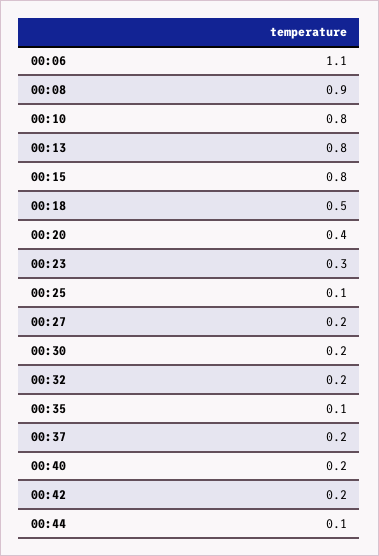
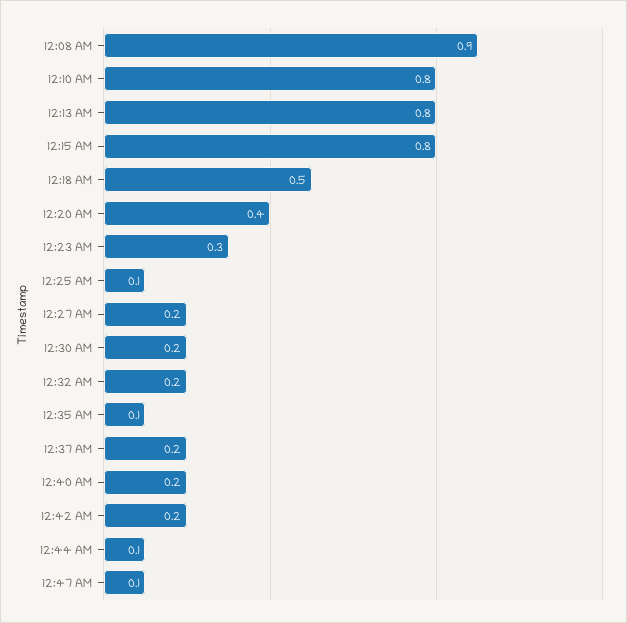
00:06: 1.1 -> none
12:47 AM: none -> 0.1

